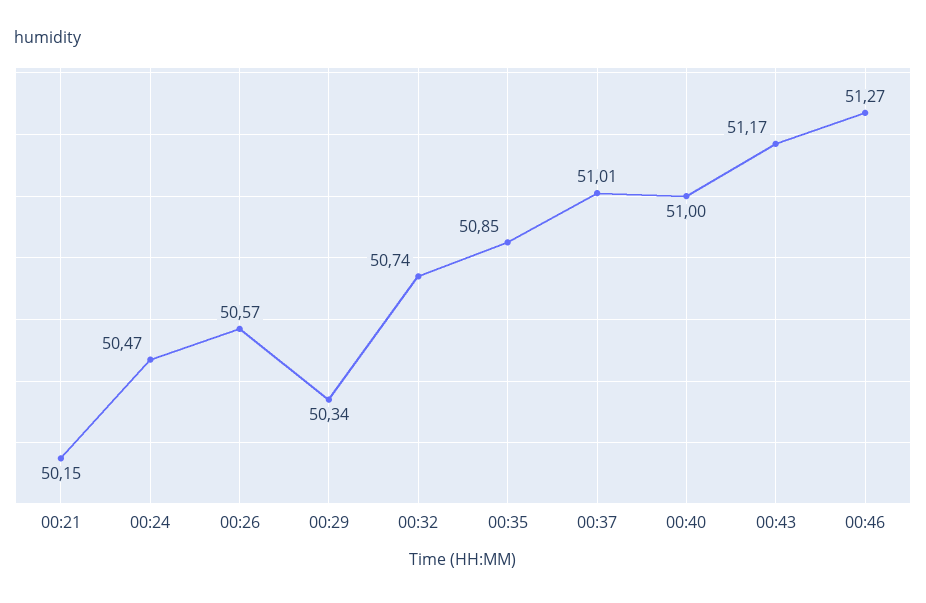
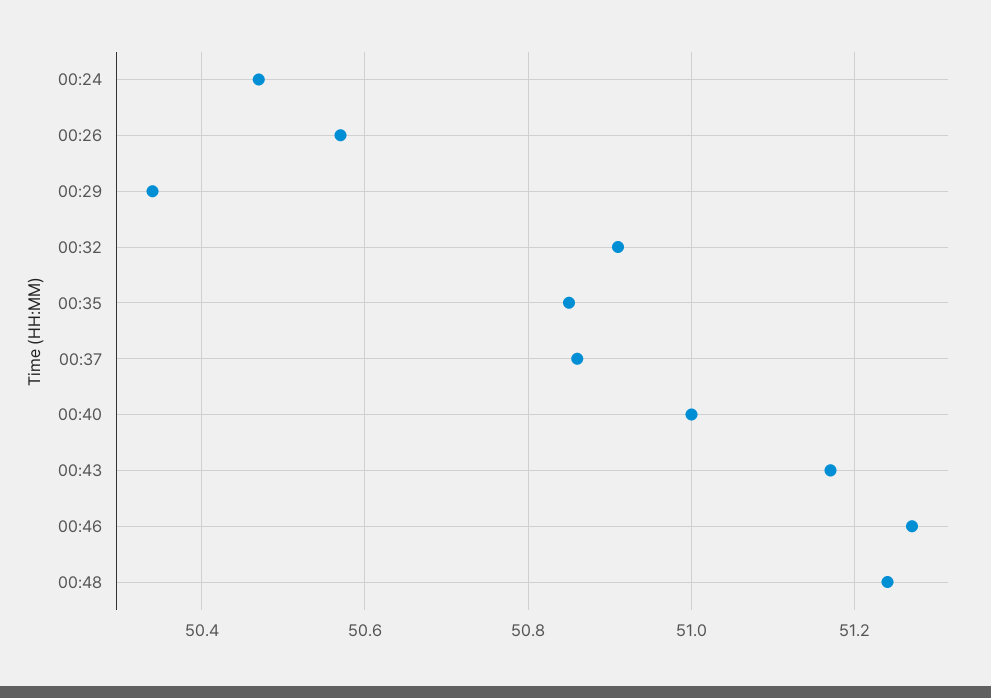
00:21: 50.15 -> none
00:32: 50.74 -> 50.9
00:37: 51.01 -> 50.85
00:48: none -> 51.25

